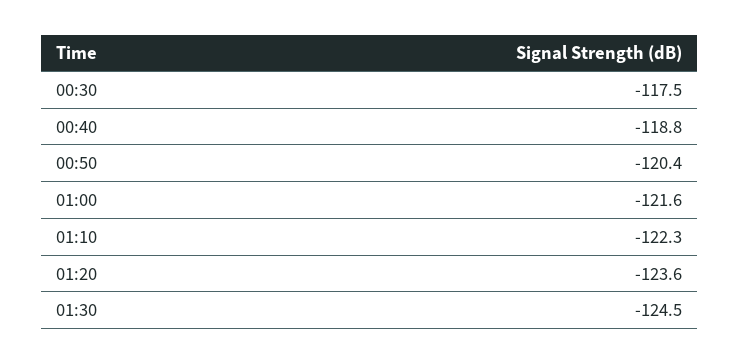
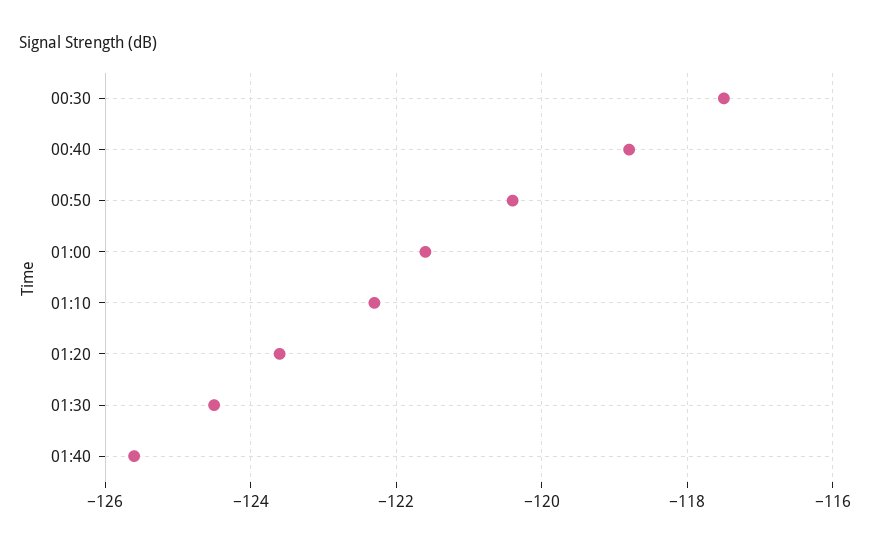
01:40: none -> -125.5

